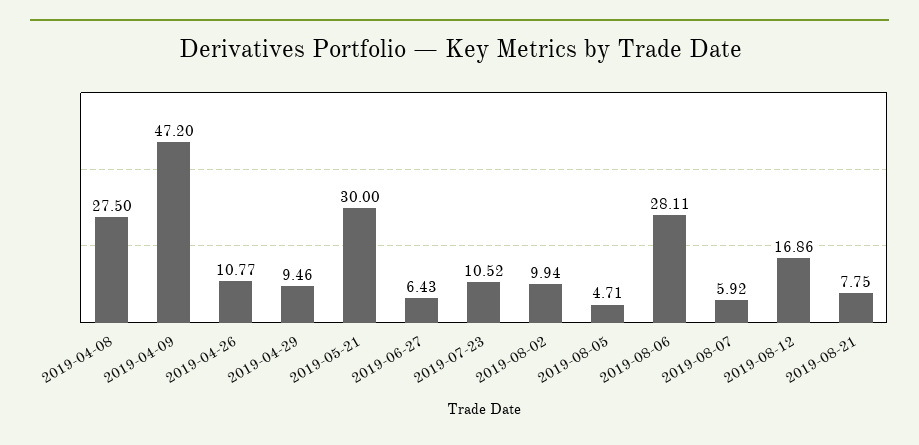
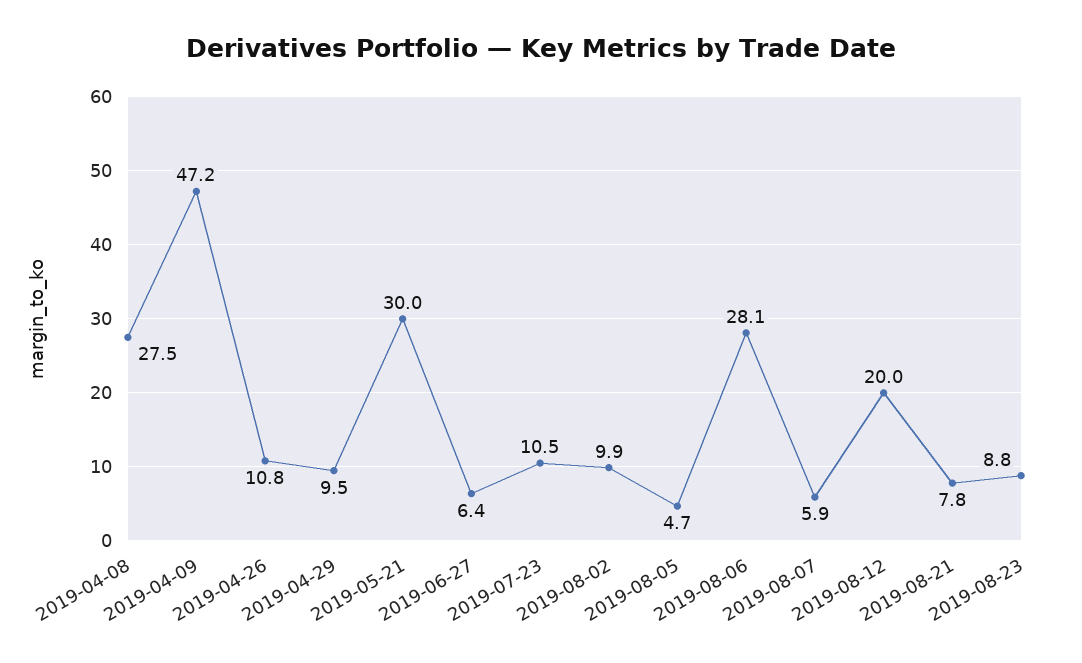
2019-08-12: 16.86 -> 20
2019-08-23: none -> 8.8

